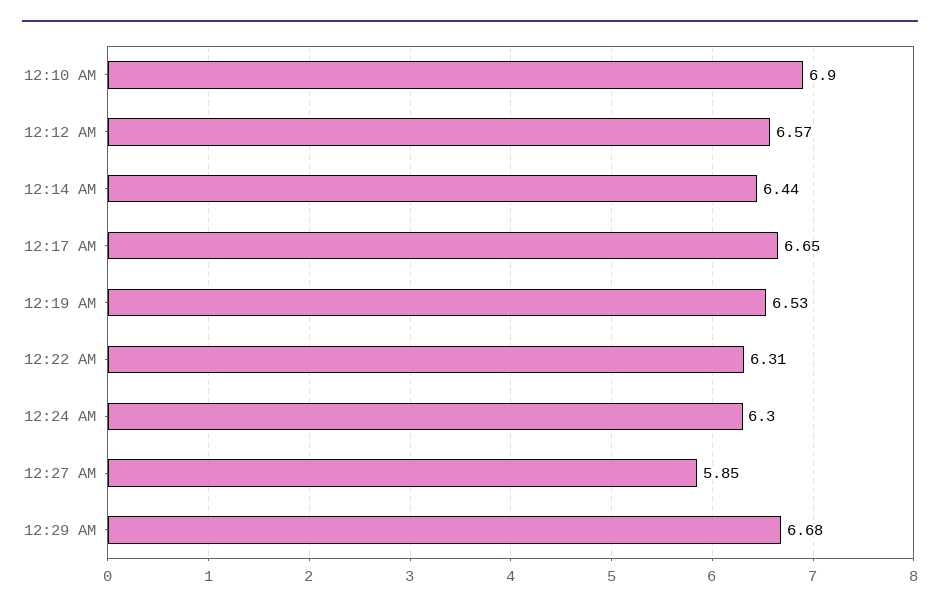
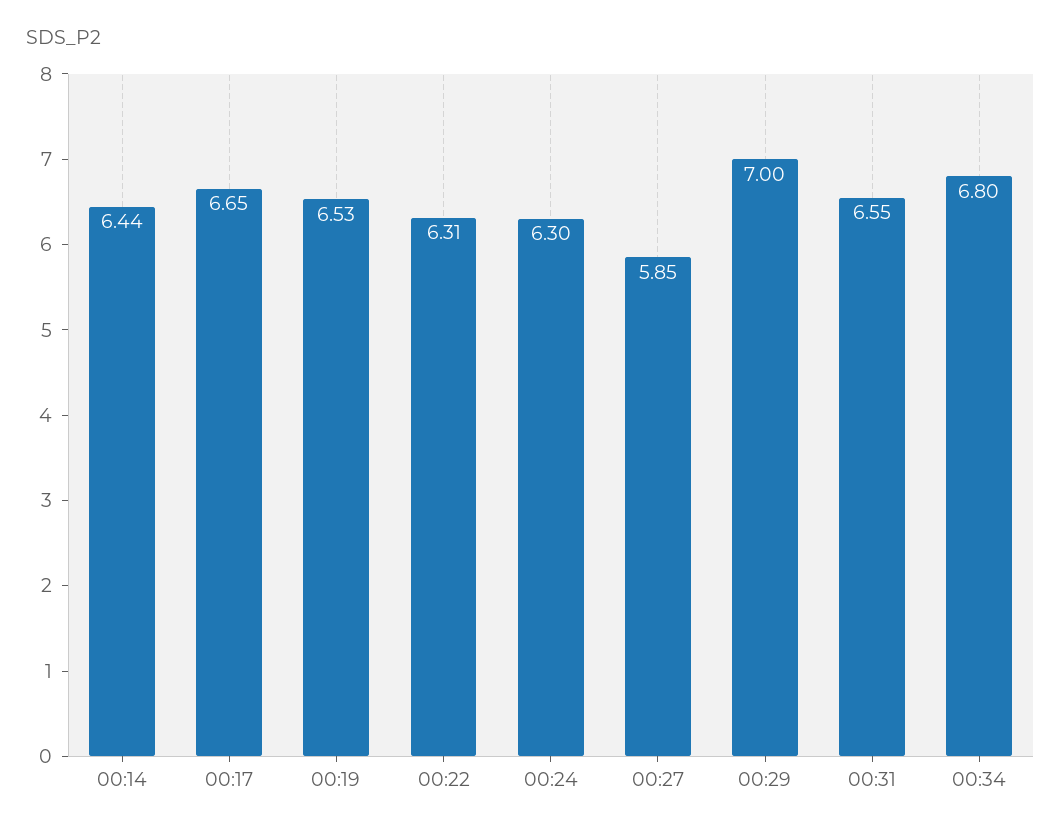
12:10 AM: 6.9 -> none
12:12 AM: 6.57 -> none
12:29 AM: 6.68 -> 7
00:31: none -> 6.55
00:34: none -> 6.8

